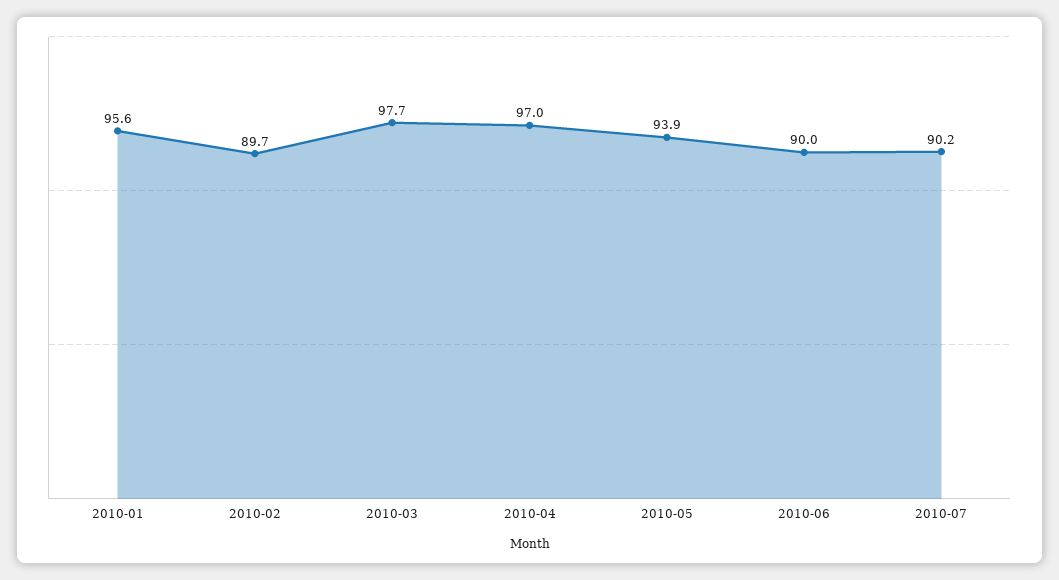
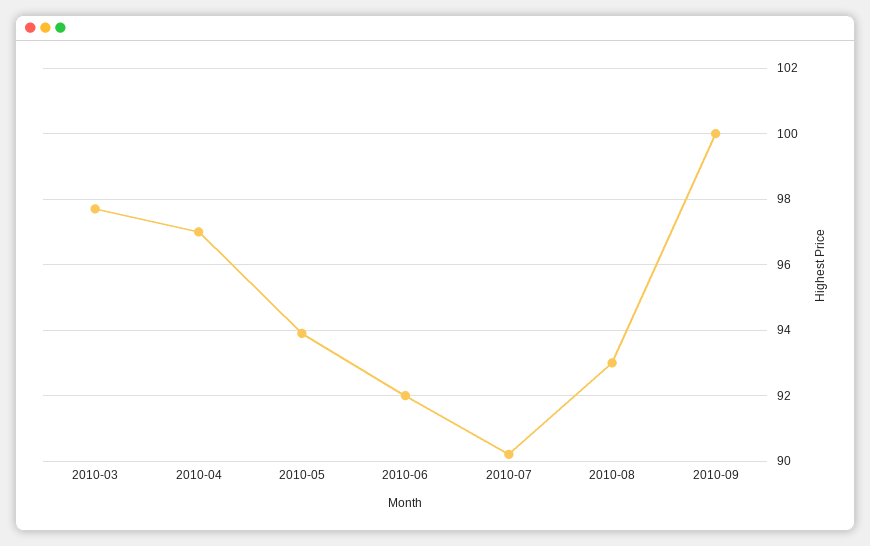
2010-01: 95.6 -> none
2010-02: 89.7 -> none
2010-06: 90 -> 92
2010-08: none -> 93
2010-09: none -> 100

